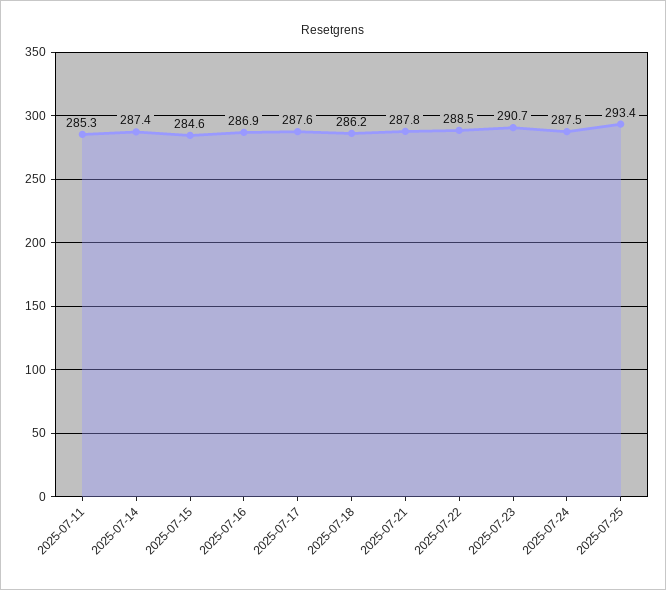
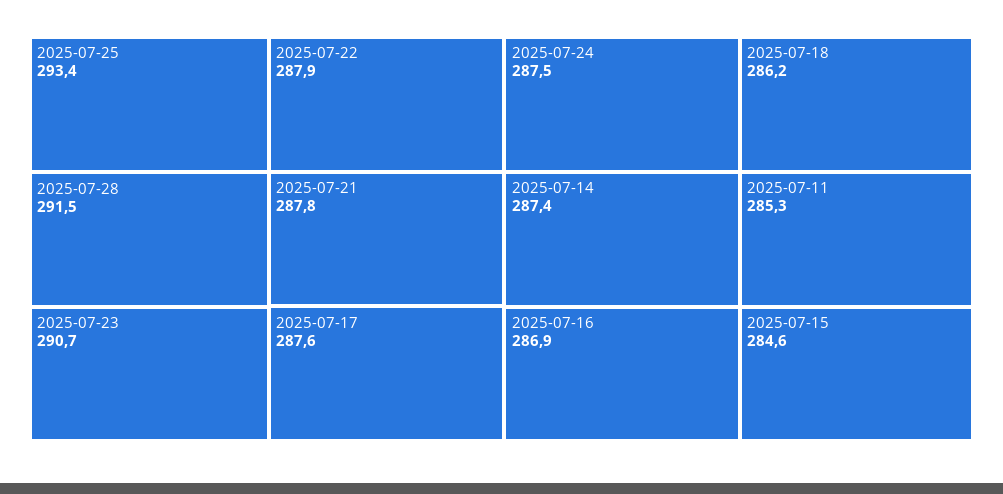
2025-07-22: 288.5 -> 287.9
2025-07-28: none -> 291.5

